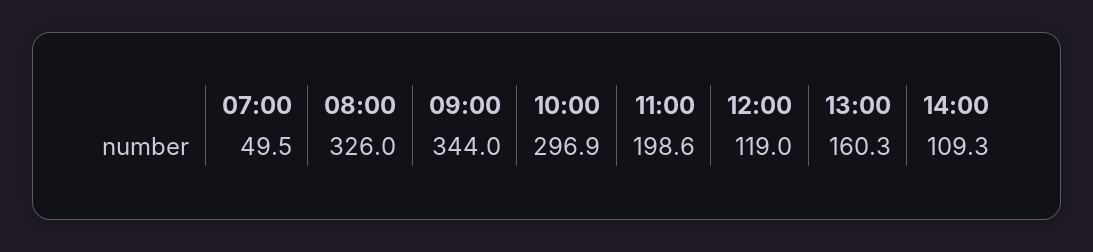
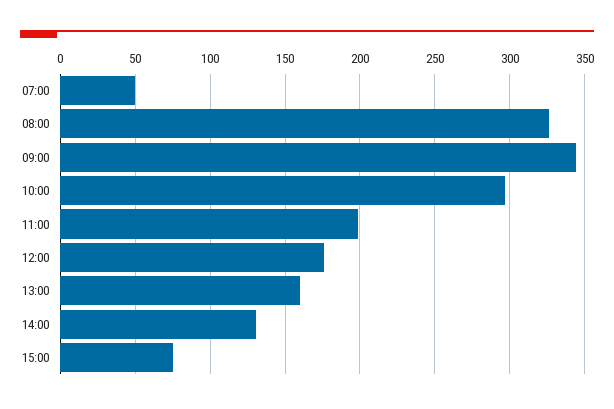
12:00: 119 -> 175
14:00: 109.3 -> 130
15:00: none -> 75

